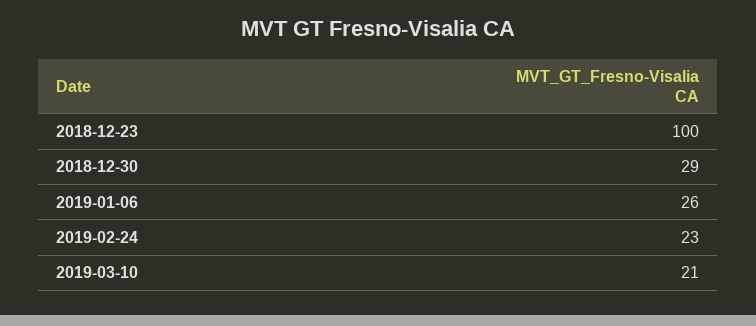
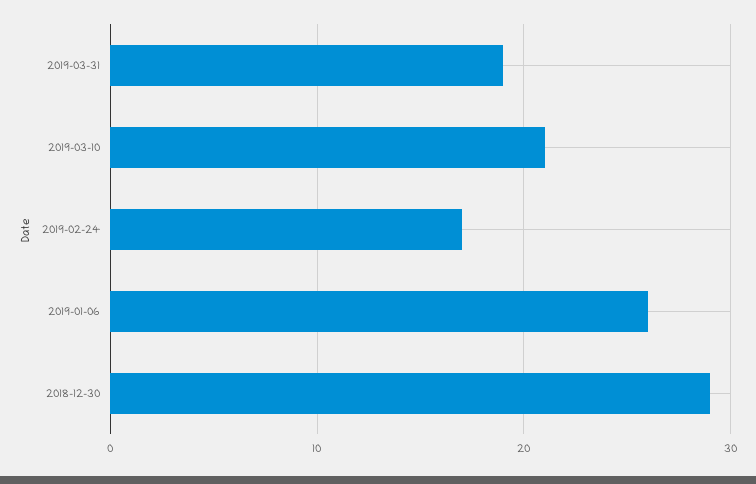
2018-12-23: 100 -> none
2019-02-24: 23 -> 17
2019-03-31: none -> 19

